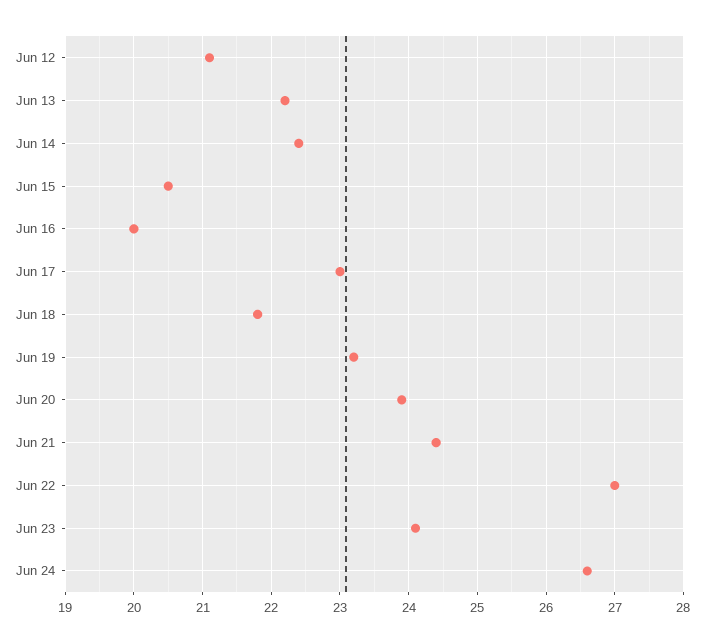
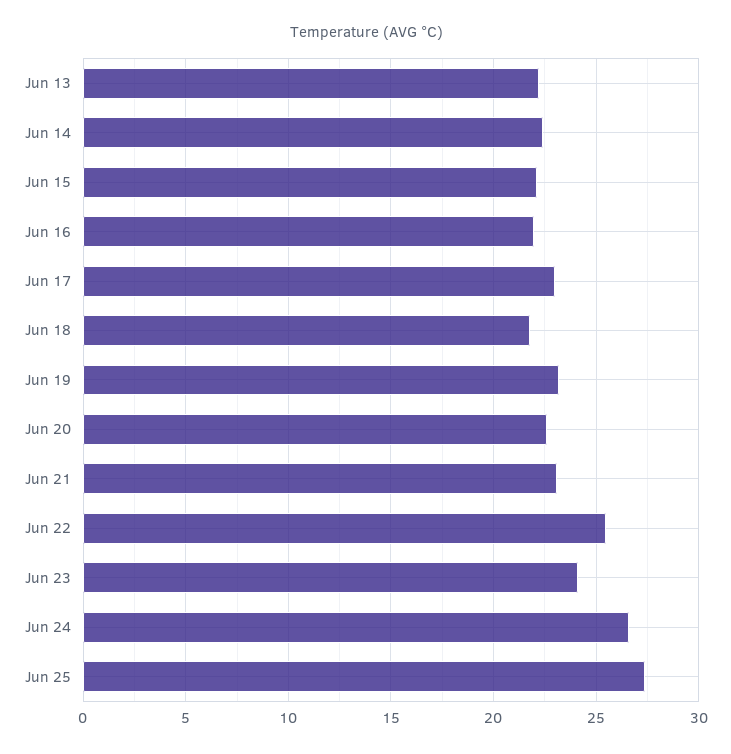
Jun 12: 21.1 -> none
Jun 15: 20.5 -> 22
Jun 16: 20 -> 22
Jun 20: 23.9 -> 22.5
Jun 21: 24.4 -> 23
Jun 22: 27 -> 25.5
Jun 25: none -> 27.5

